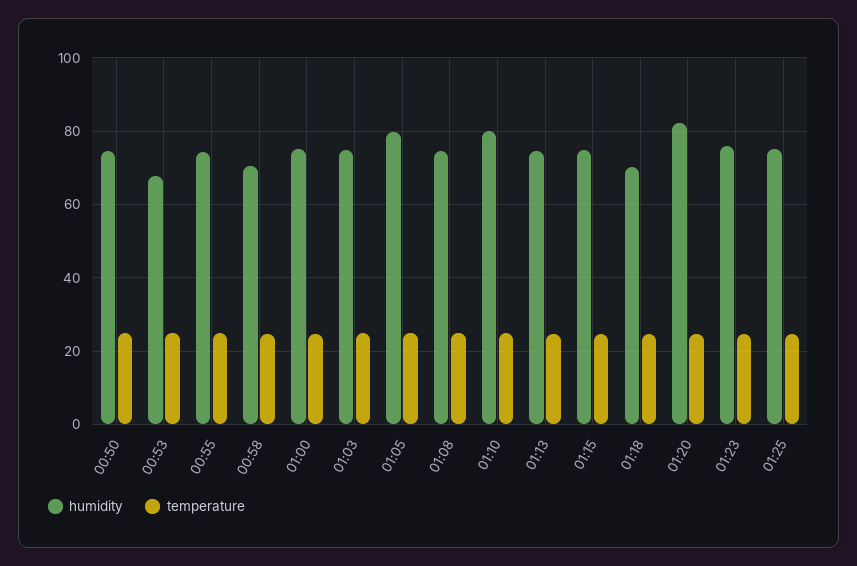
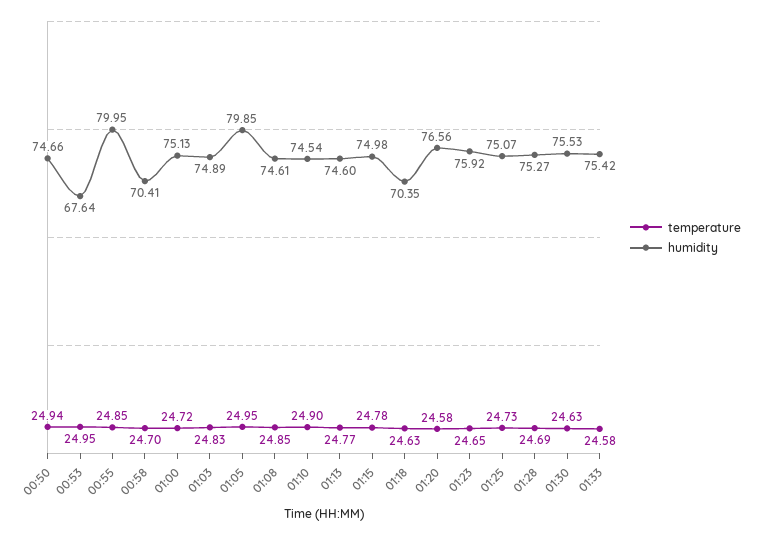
humidity, 00:55: 74 -> 79.95
humidity, 01:10: 80 -> 74.54
humidity, 01:20: 82 -> 76.56
temperature, 01:28: none -> 24.69
humidity, 01:28: none -> 75.27
temperature, 01:30: none -> 24.63
humidity, 01:30: none -> 75.53
temperature, 01:33: none -> 24.58
humidity, 01:33: none -> 75.42

